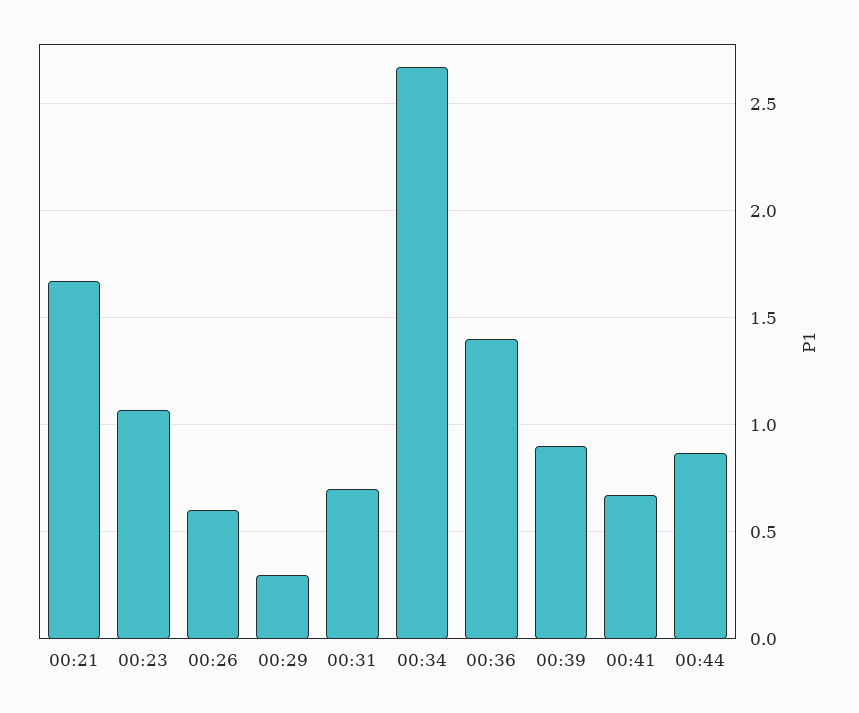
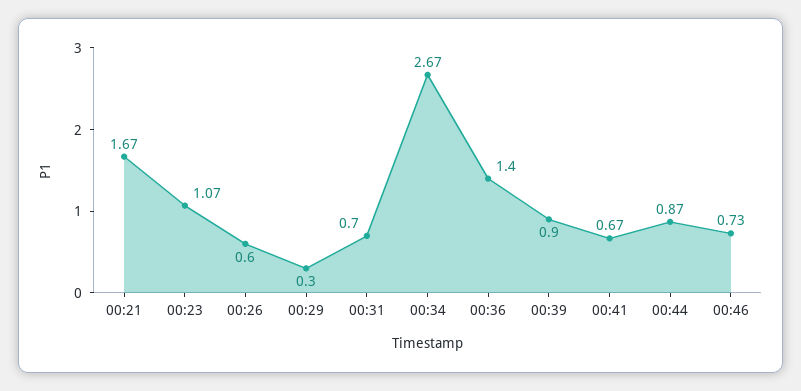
00:46: none -> 0.73

